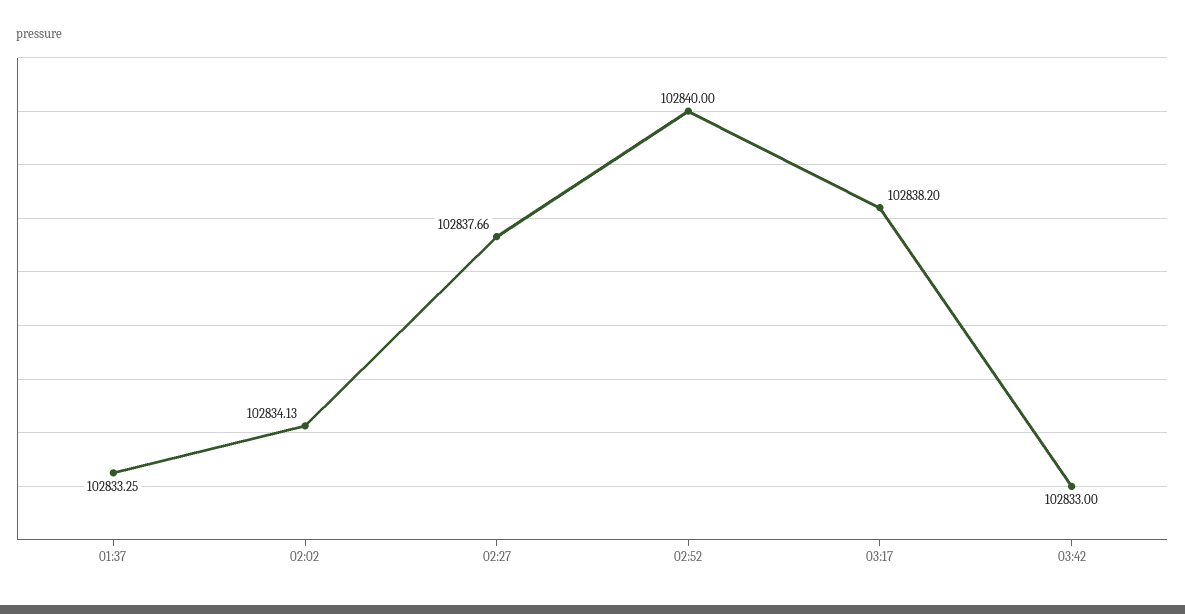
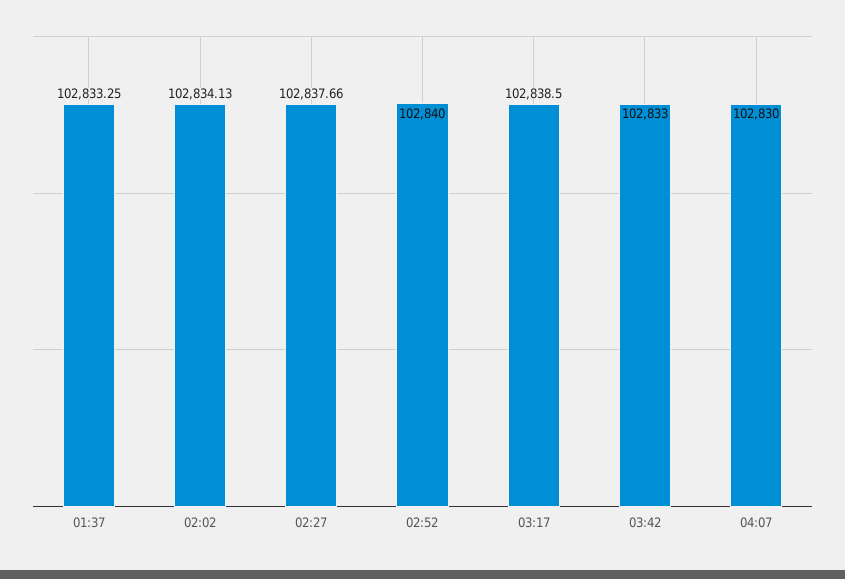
03:17: 102838.2 -> 102838.5
04:07: none -> 102830

